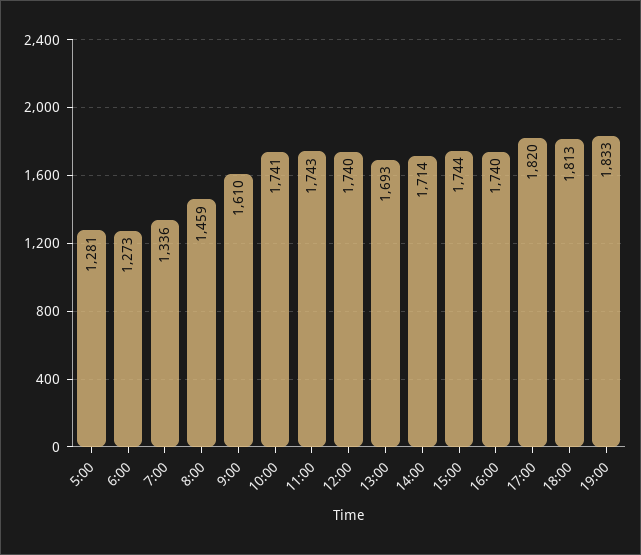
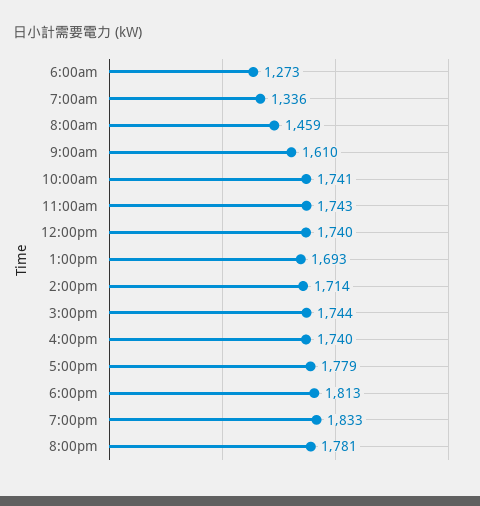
5:00: 1281 -> none
17:00: 1820 -> 1779
8:00pm: none -> 1781

